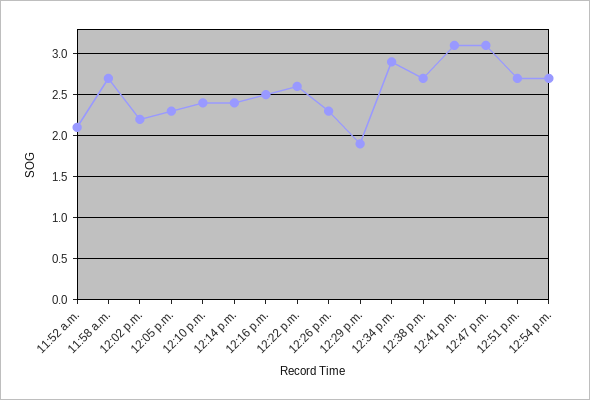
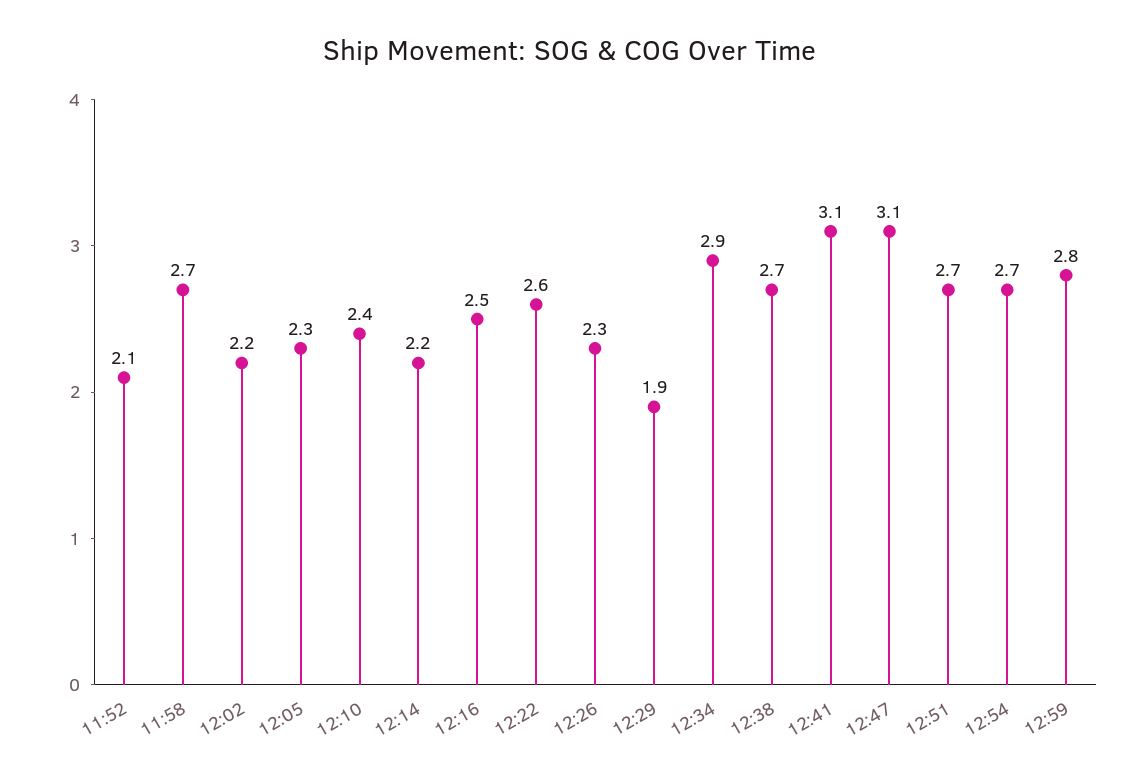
12:14 p.m.: 2.4 -> 2.2
12:59: none -> 2.8

